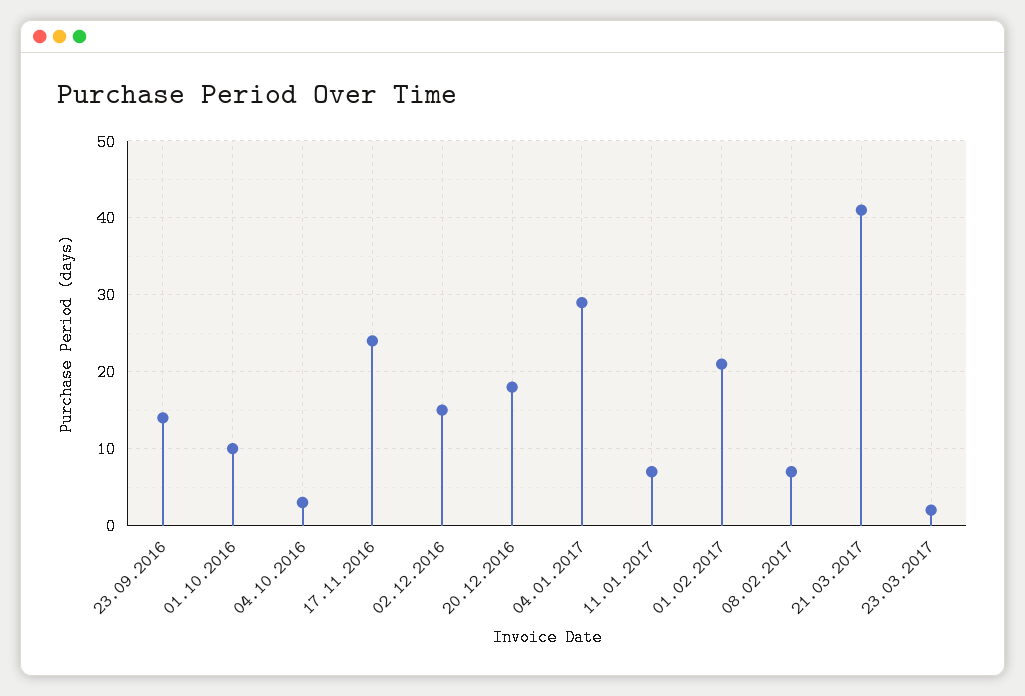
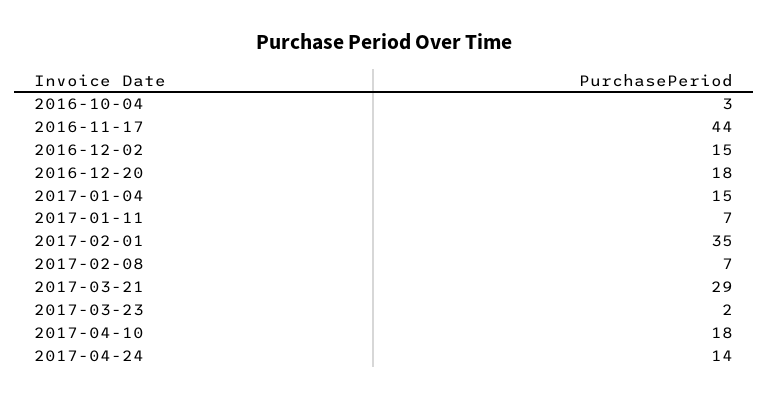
23.09.2016: 14 -> none
01.10.2016: 10 -> none
17.11.2016: 24 -> 44
04.01.2017: 29 -> 15
01.02.2017: 21 -> 35
21.03.2017: 41 -> 29
2017-04-10: none -> 18
2017-04-24: none -> 14

